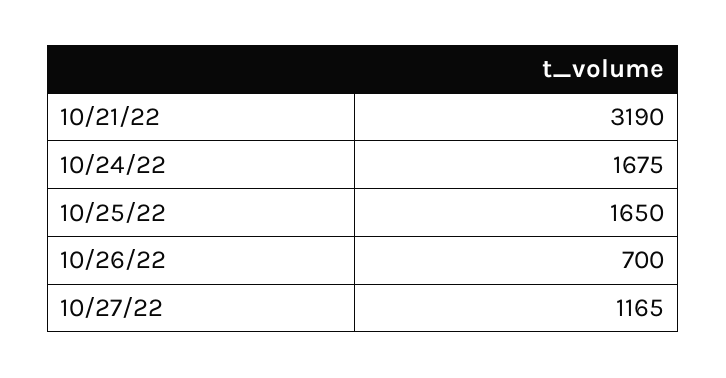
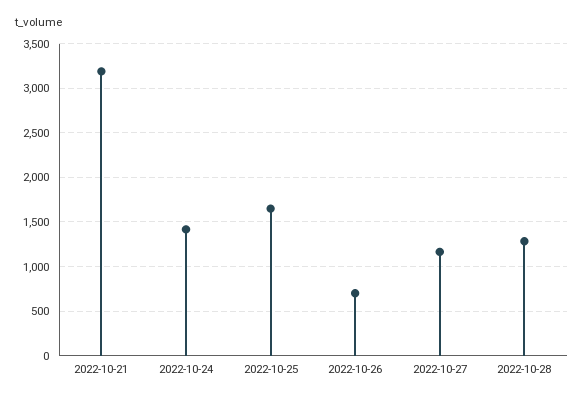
10/24/22: 1675 -> 1400
2022-10-28: none -> 1300

